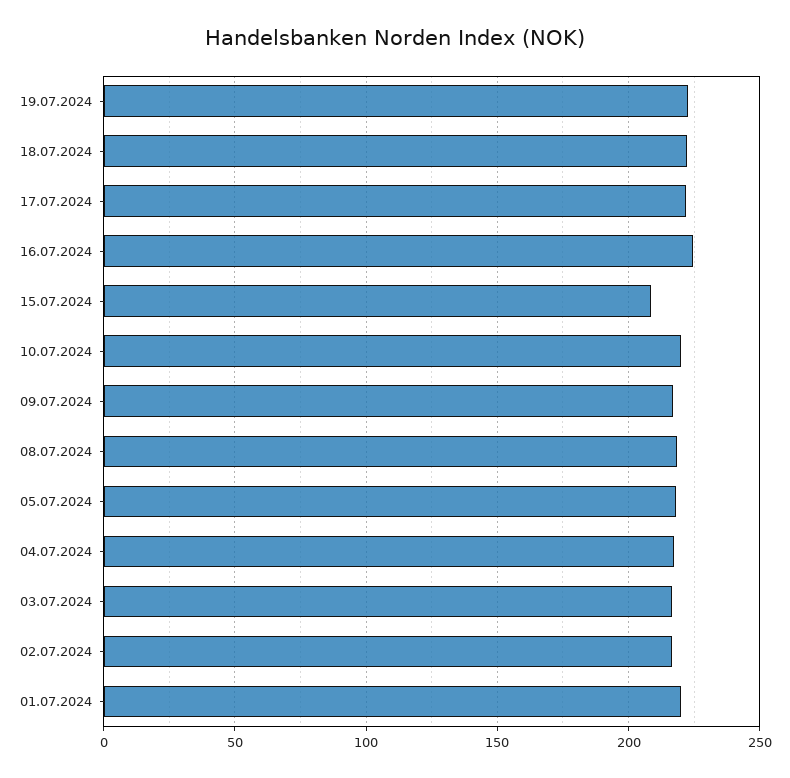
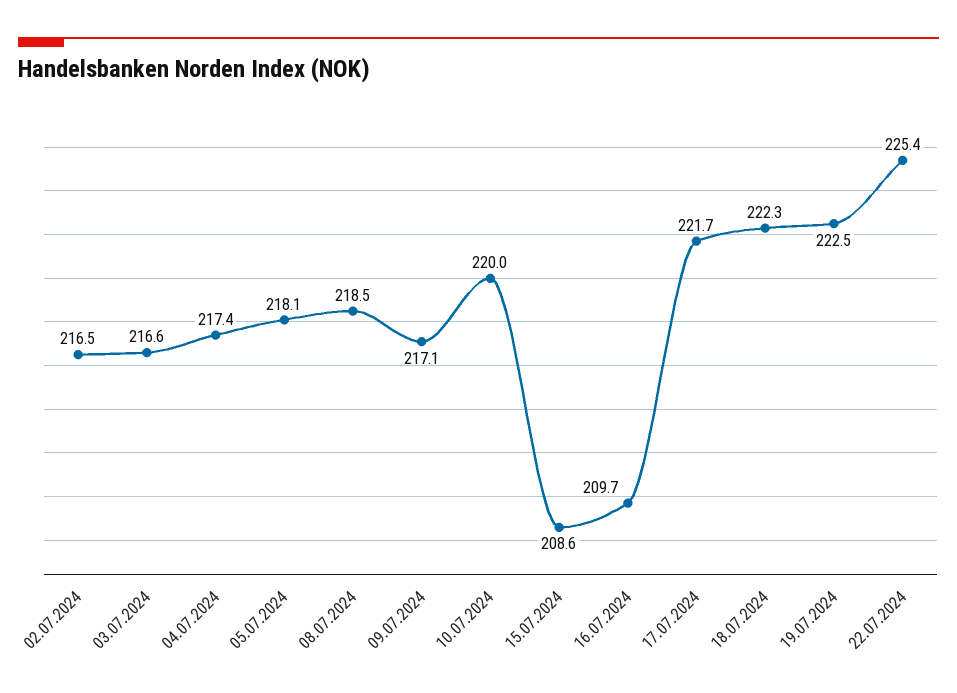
16.07.2024: 225 -> 209.7
01.07.2024: 220 -> none
22.07.2024: none -> 225.4

